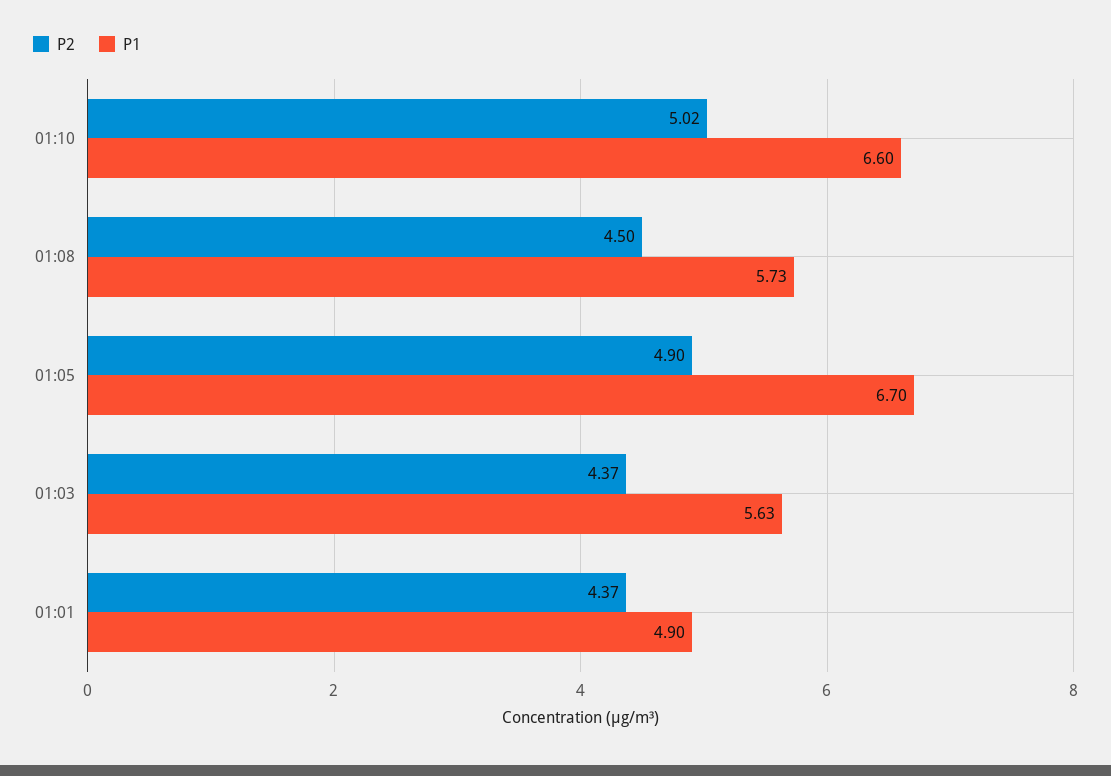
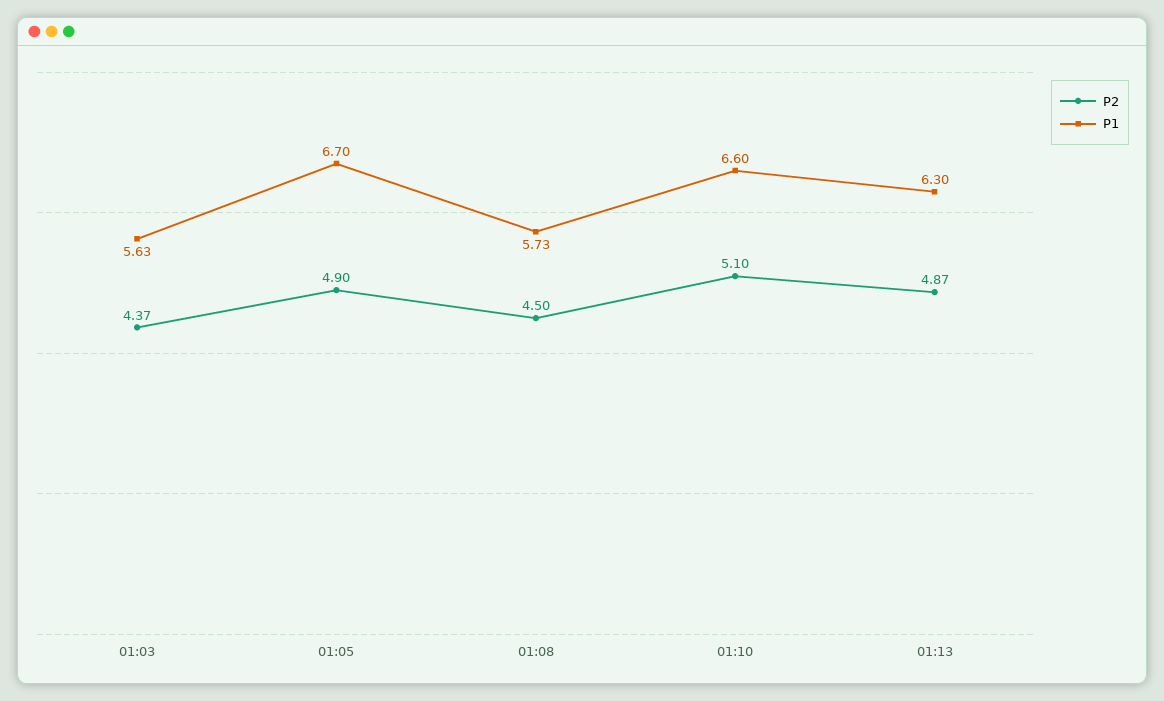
P2, 01:10: 5.02 -> 5.1
P2, 01:01: 4.37 -> none
P1, 01:01: 4.9 -> none
P2, 01:13: none -> 4.87
P1, 01:13: none -> 6.3

